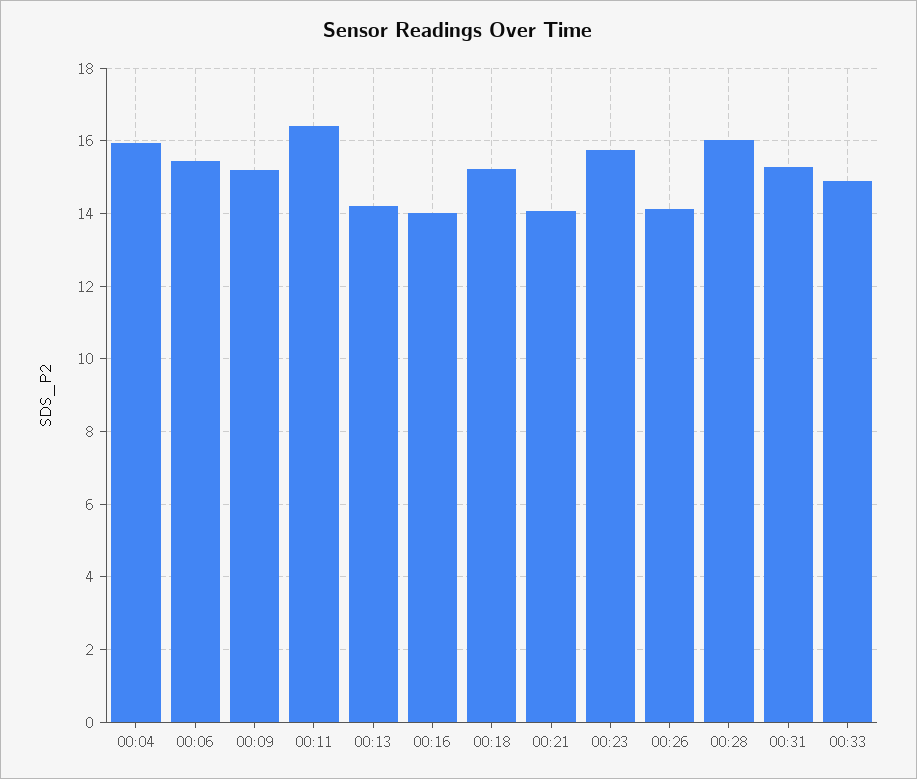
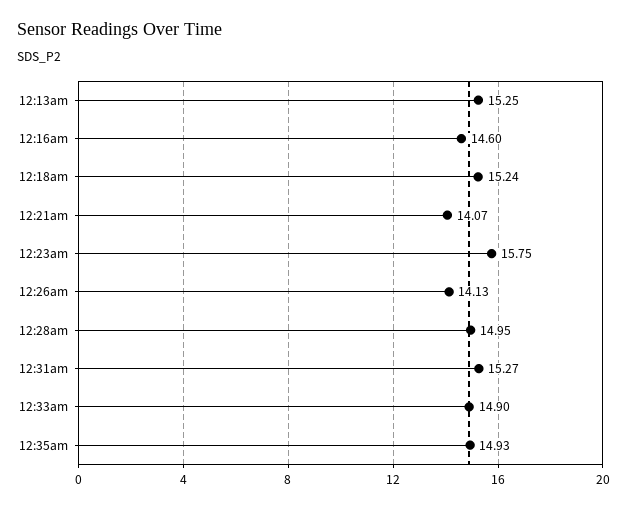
00:04: 16 -> none
00:06: 15.4 -> none
00:09: 15.2 -> none
00:11: 16.4 -> none
00:13: 14.2 -> 15.25
00:16: 14 -> 14.6
00:28: 16 -> 14.95
12:35am: none -> 14.93

